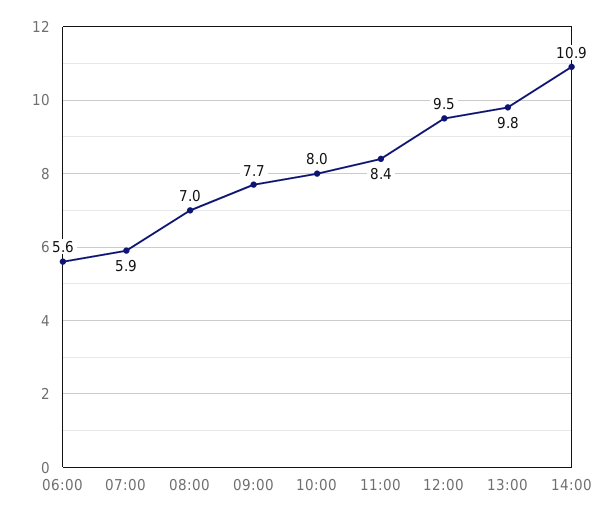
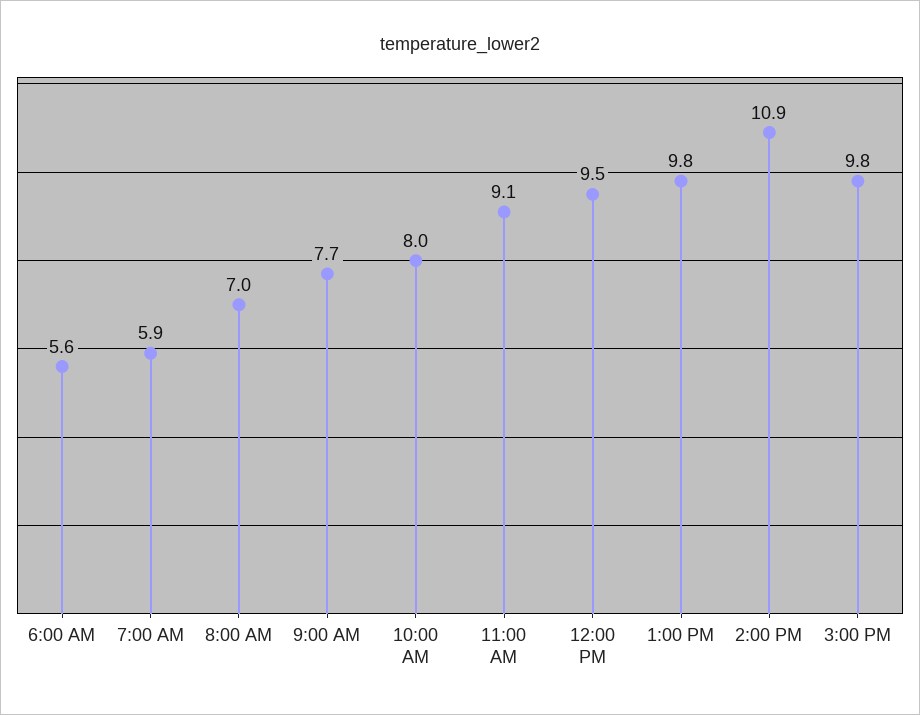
11:00: 8.4 -> 9.1
3:00 PM: none -> 9.8

